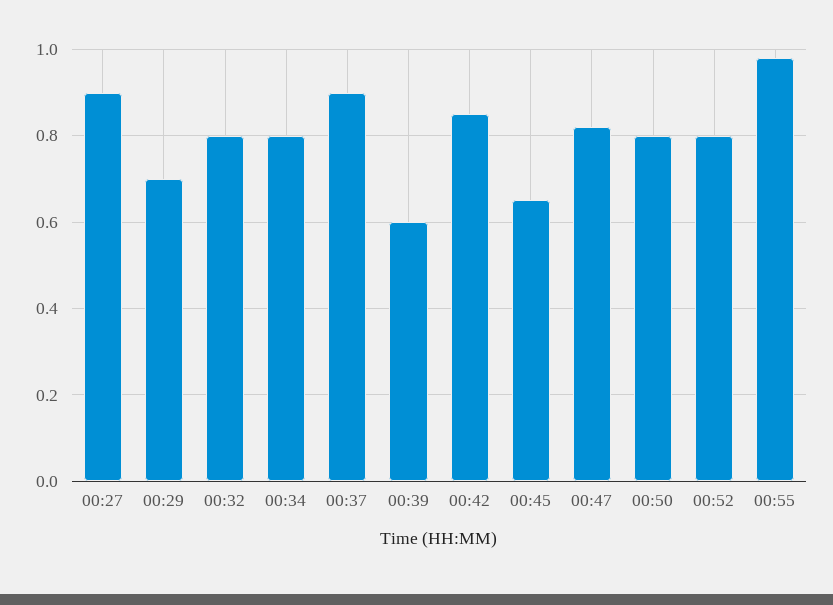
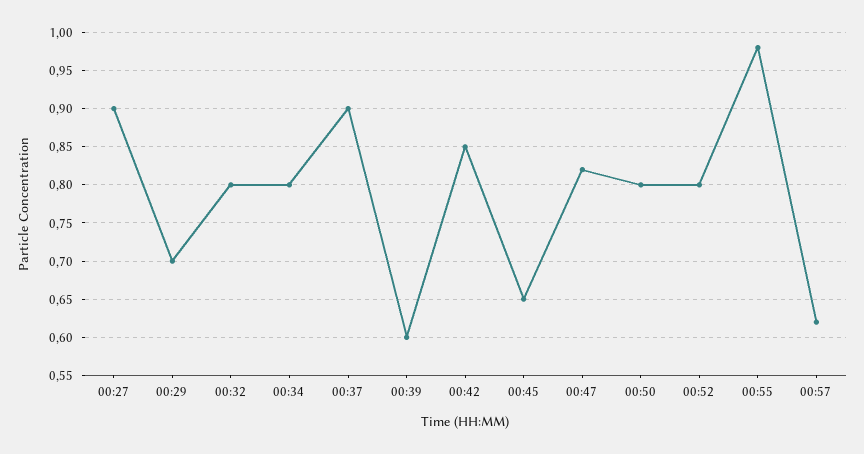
00:57: none -> 0.62

